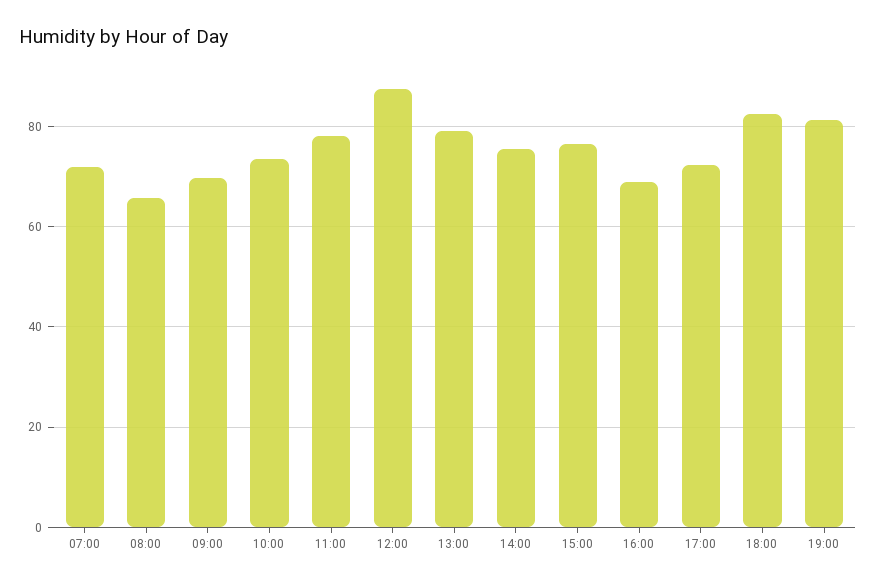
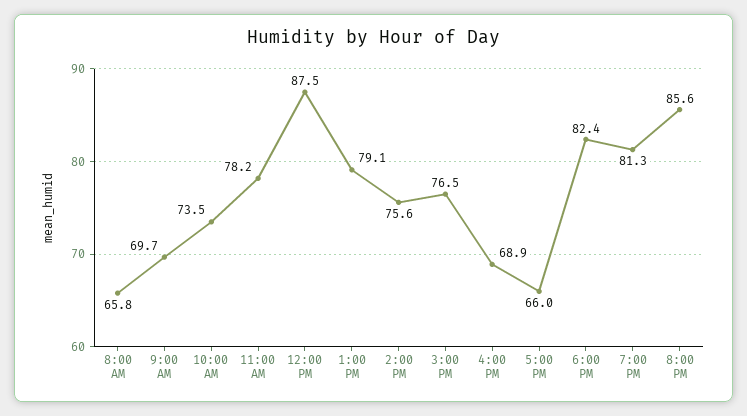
07:00: 72 -> none
17:00: 72 -> 66
8:00 PM: none -> 85.6

